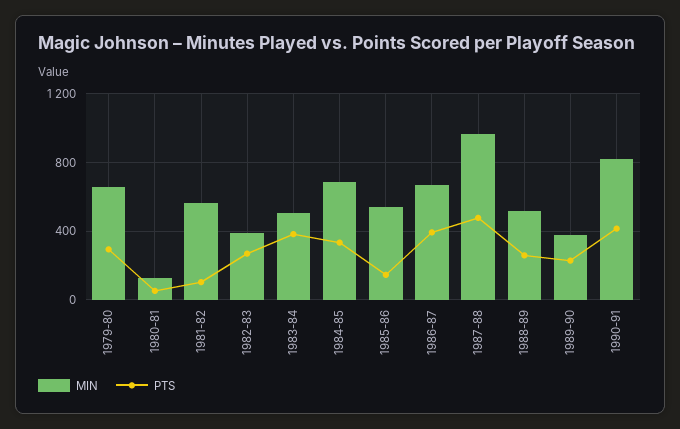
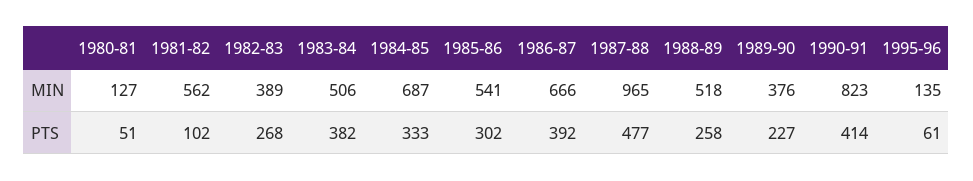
MIN, 1979-80: 650 -> none
PTS, 1979-80: 300 -> none
PTS, 1985-86: 150 -> 302
MIN, 1995-96: none -> 135
PTS, 1995-96: none -> 61

